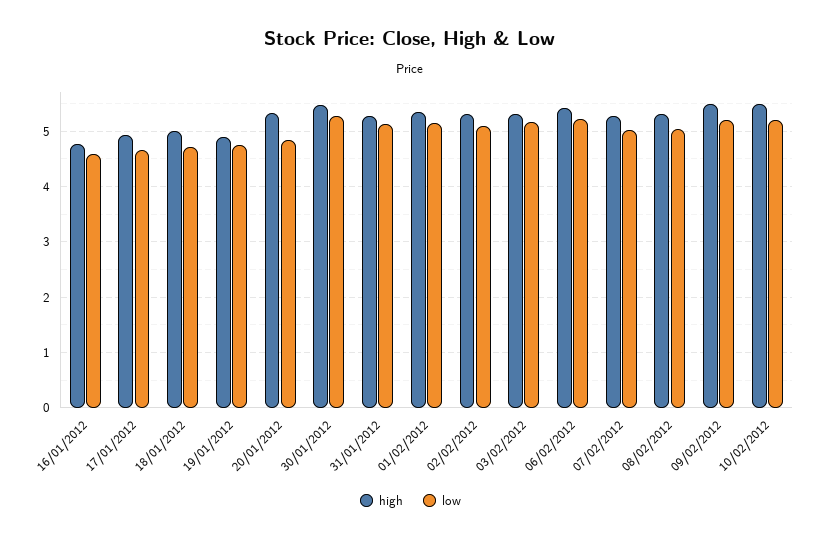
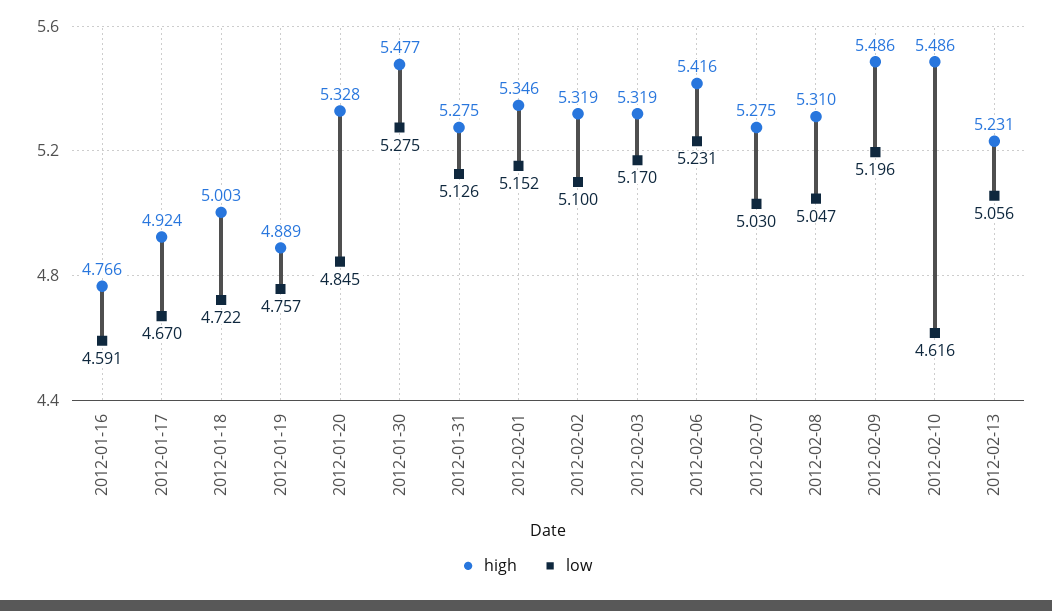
low, 10/02/2012: 5.2 -> 4.616
high, 2012-02-13: none -> 5.231
low, 2012-02-13: none -> 5.056

